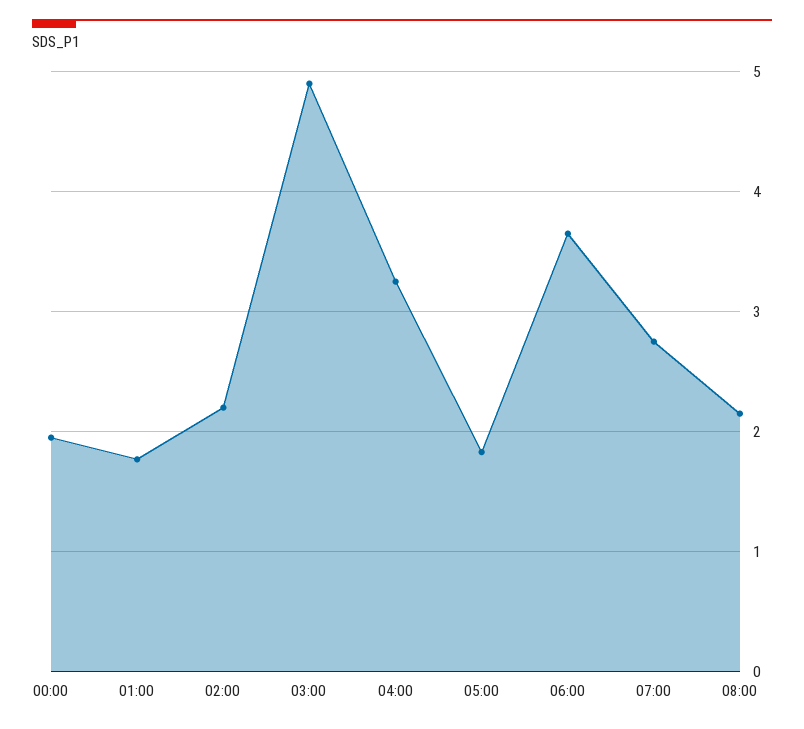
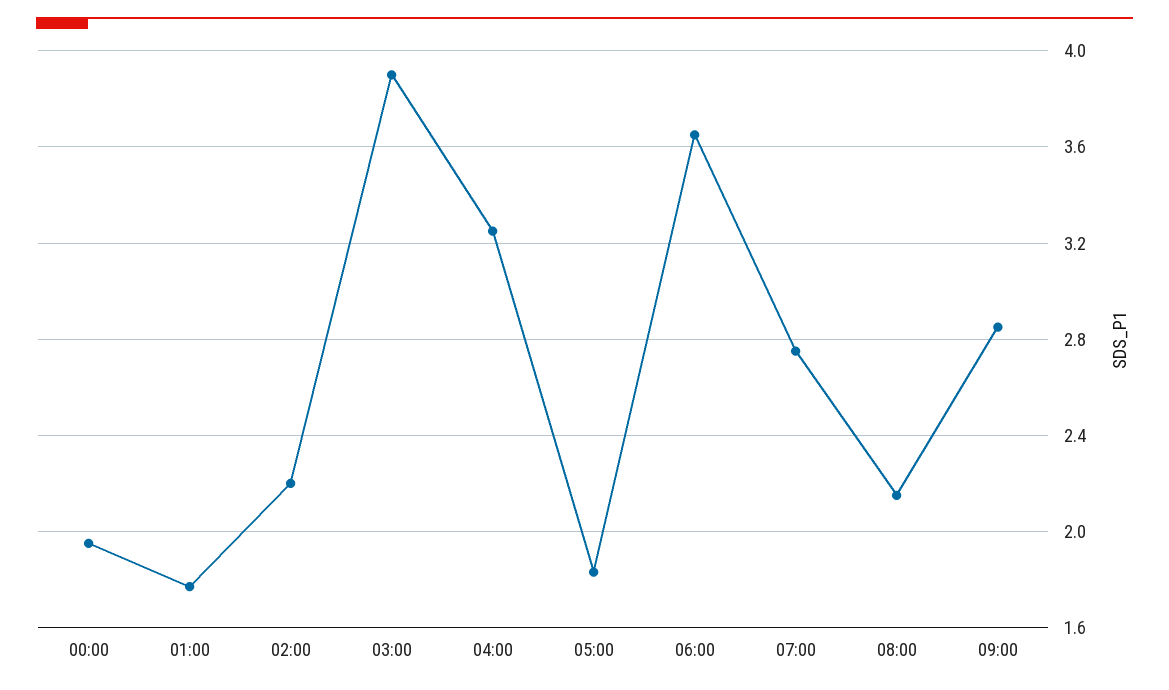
03:00: 4.9 -> 3.9
09:00: none -> 2.85

